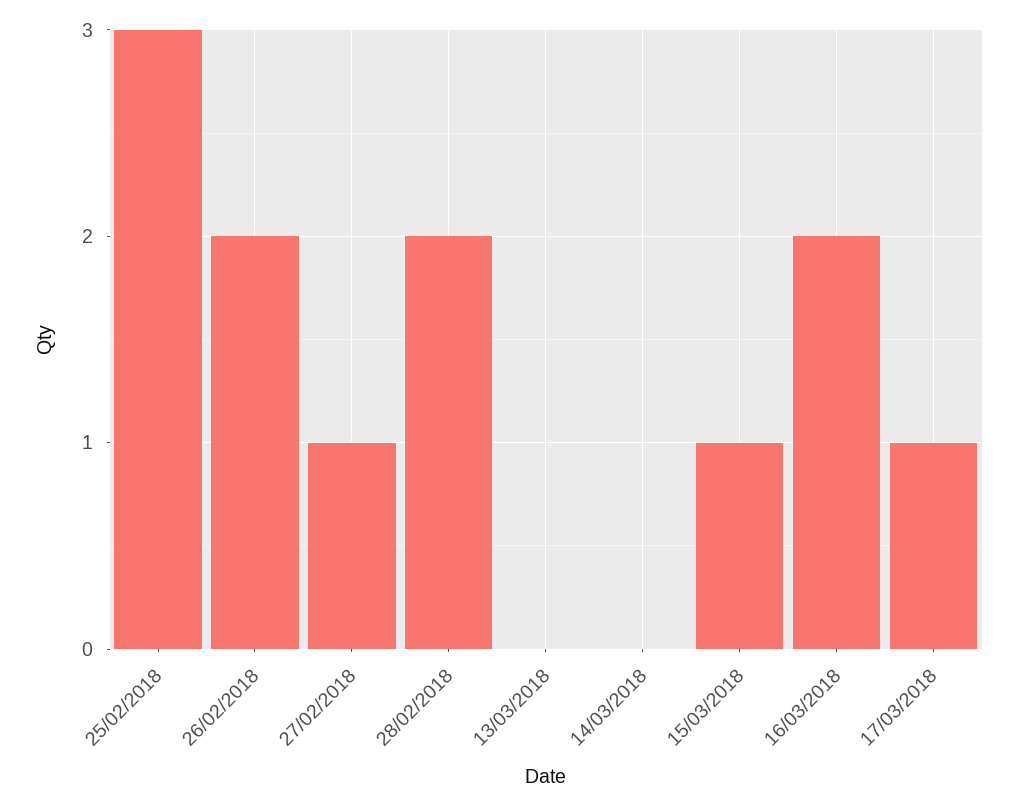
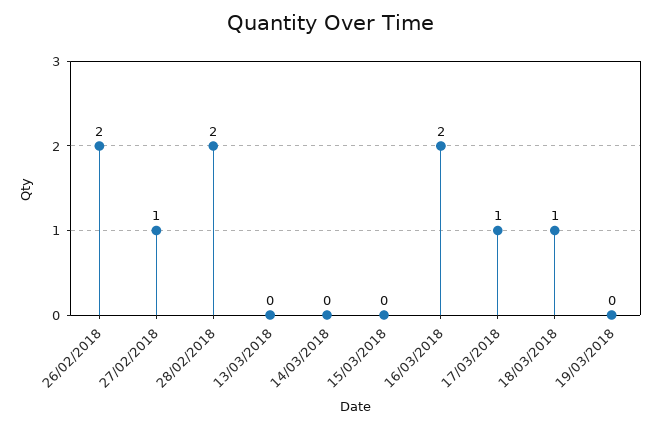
25/02/2018: 3 -> none
15/03/2018: 1 -> 0
18/03/2018: none -> 1
19/03/2018: none -> 0

